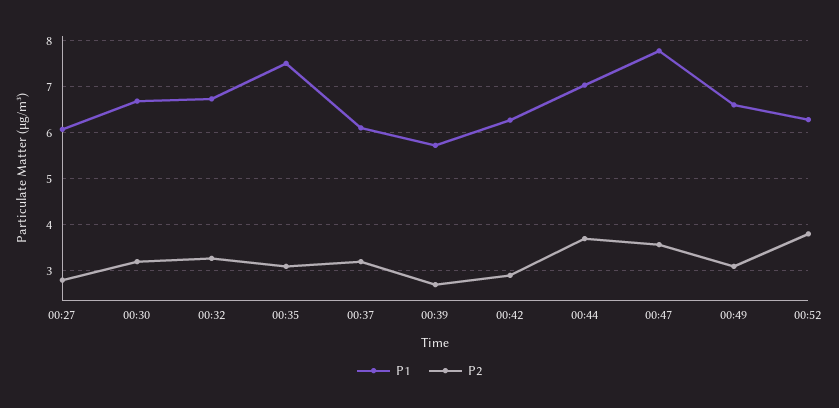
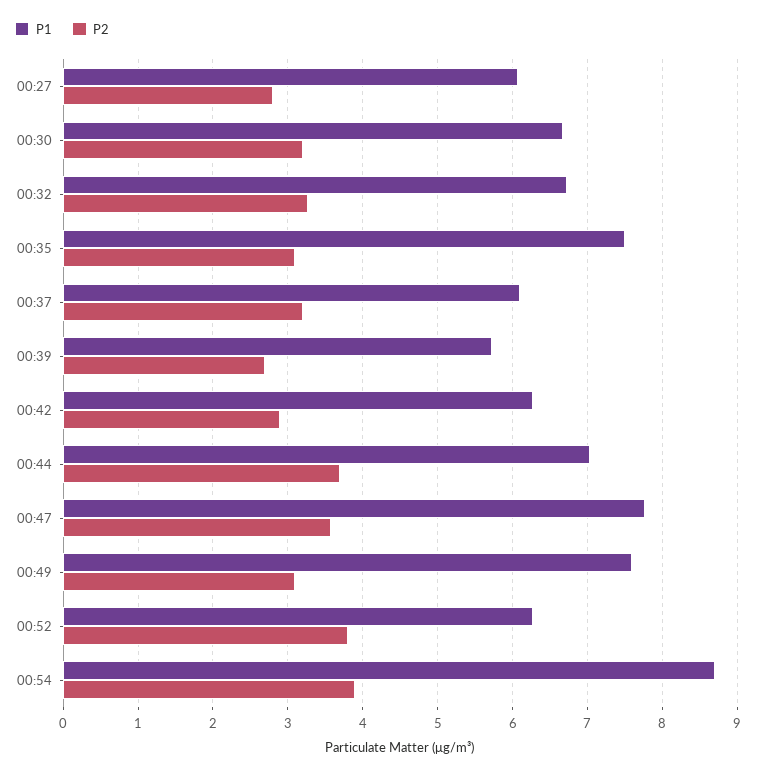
P1, 00:49: 6.6 -> 7.6
P1, 00:54: none -> 8.7
P2, 00:54: none -> 3.9

